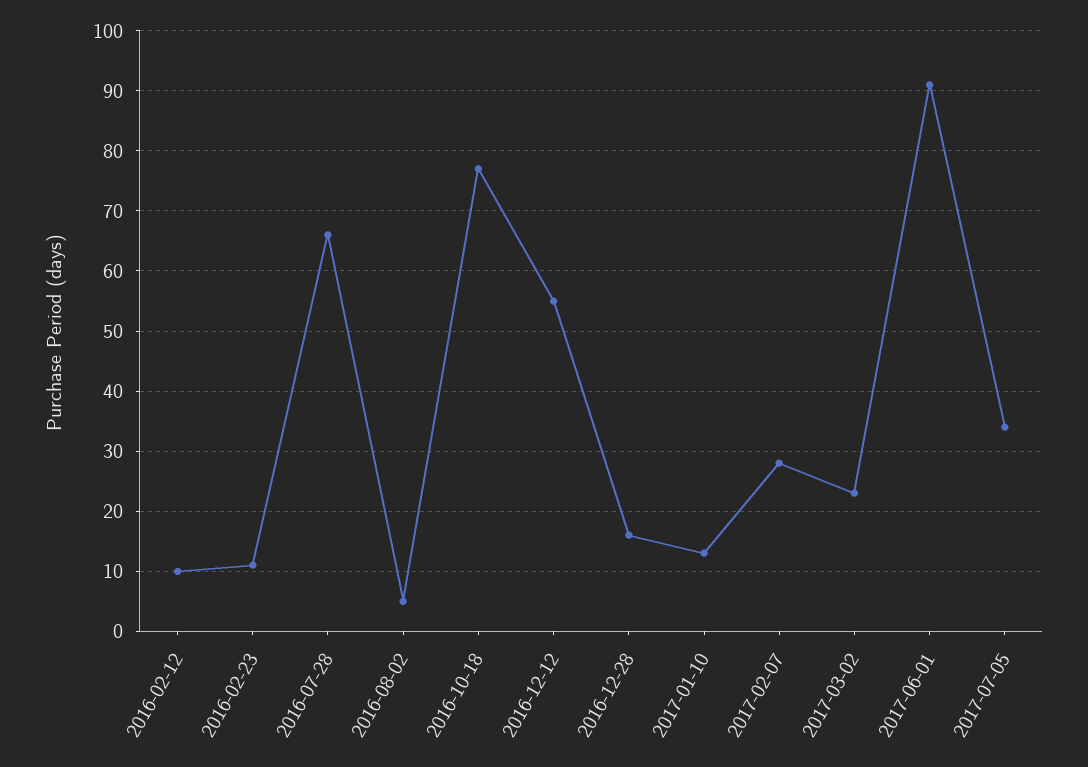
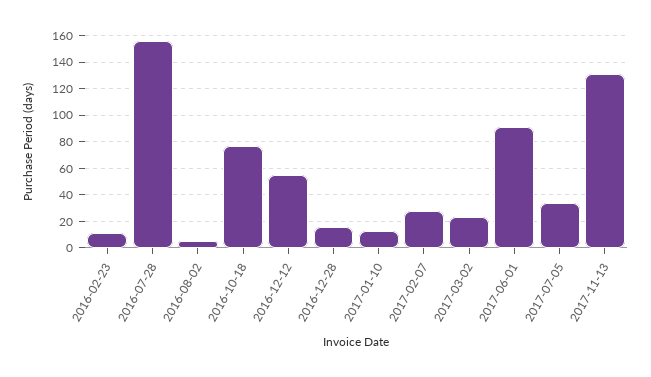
2016-02-12: 10 -> none
2016-07-28: 66 -> 155
2017-11-13: none -> 130

